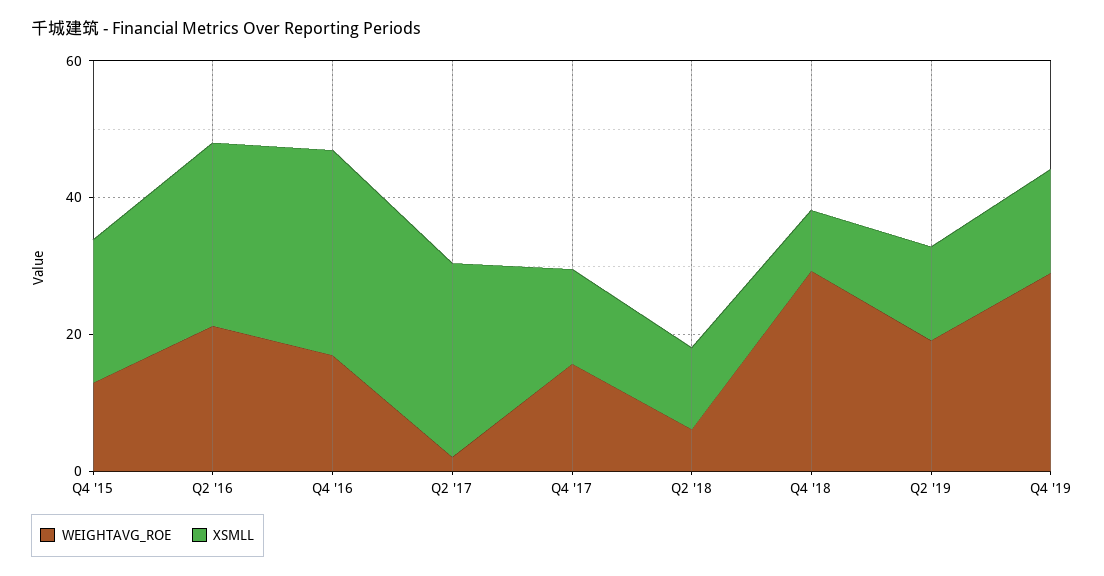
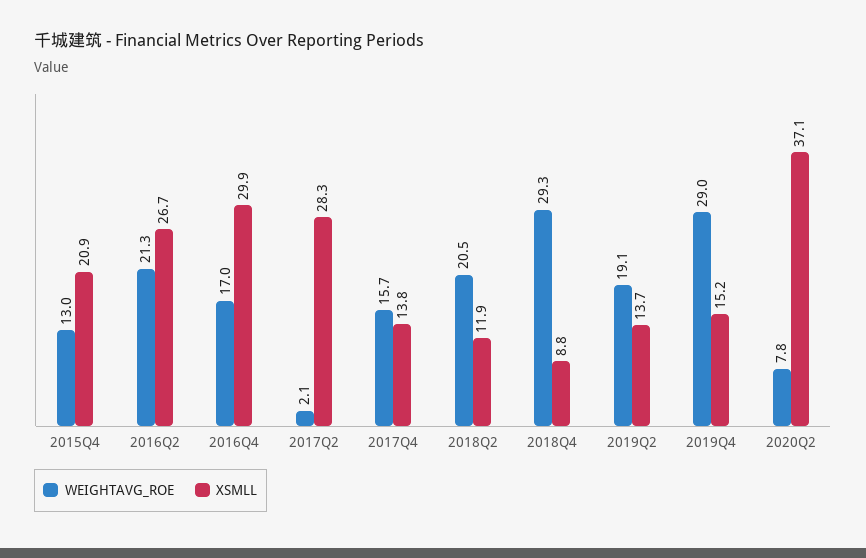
WEIGHTAVG_ROE, Q2 '18: 5 -> 20.5
WEIGHTAVG_ROE, 2020Q2: none -> 7.8
XSMLL, 2020Q2: none -> 37.1

